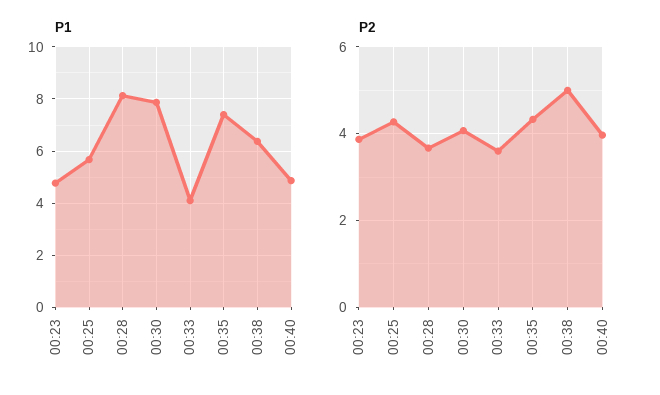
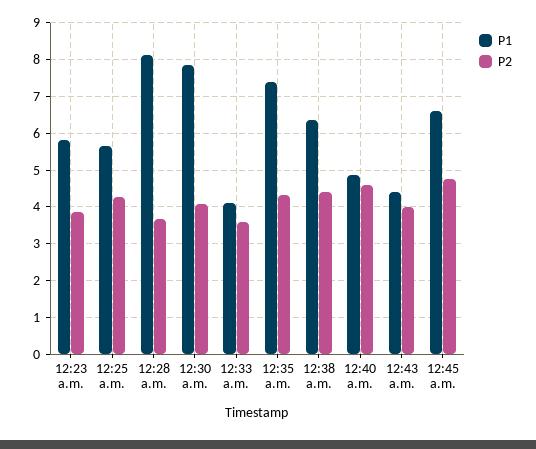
P1, 00:23: 4.75 -> 5.8
P2, 00:38: 5 -> 4.4
P2, 00:40: 4 -> 4.6
P1, 12:43 a.m.: none -> 4.4
P2, 12:43 a.m.: none -> 4
P1, 12:45 a.m.: none -> 6.6
P2, 12:45 a.m.: none -> 4.8

